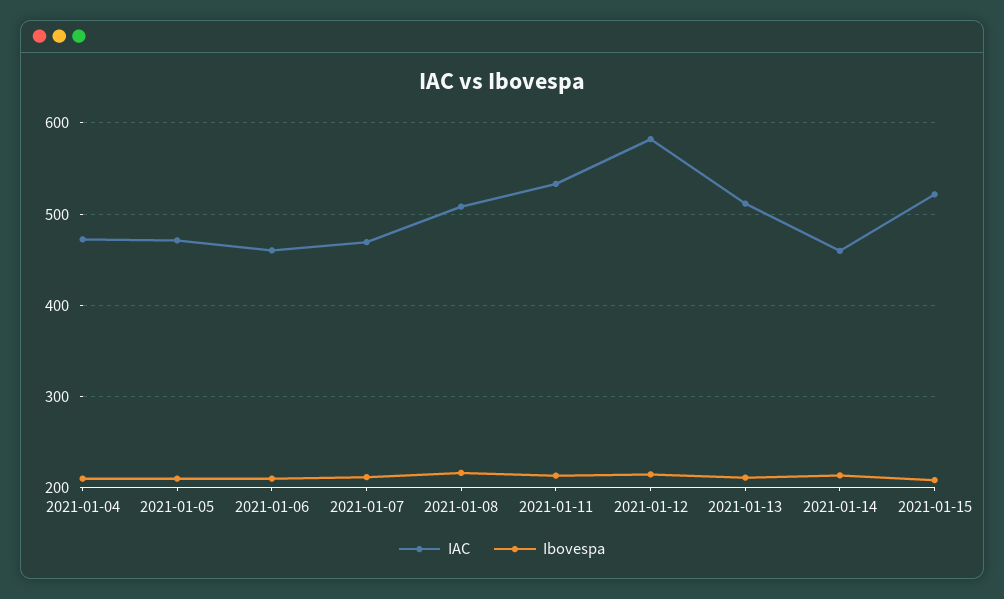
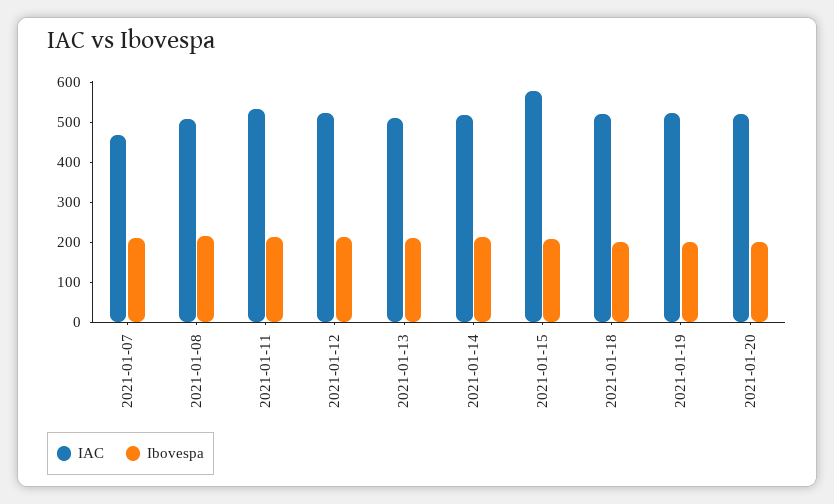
IAC, 2021-01-04: 470 -> none
Ibovespa, 2021-01-04: 210 -> none
IAC, 2021-01-05: 470 -> none
Ibovespa, 2021-01-05: 210 -> none
IAC, 2021-01-06: 460 -> none
Ibovespa, 2021-01-06: 210 -> none
IAC, 2021-01-12: 580 -> 525
IAC, 2021-01-14: 460 -> 525
IAC, 2021-01-15: 520 -> 575
IAC, 2021-01-18: none -> 525
Ibovespa, 2021-01-18: none -> 200
IAC, 2021-01-19: none -> 525
Ibovespa, 2021-01-19: none -> 200
IAC, 2021-01-20: none -> 525
Ibovespa, 2021-01-20: none -> 200

